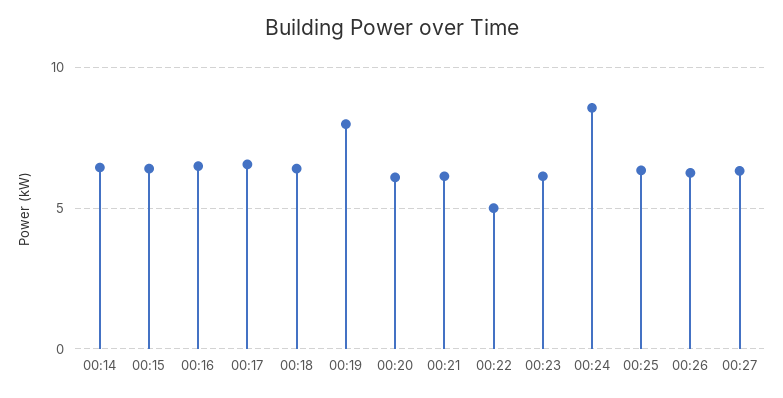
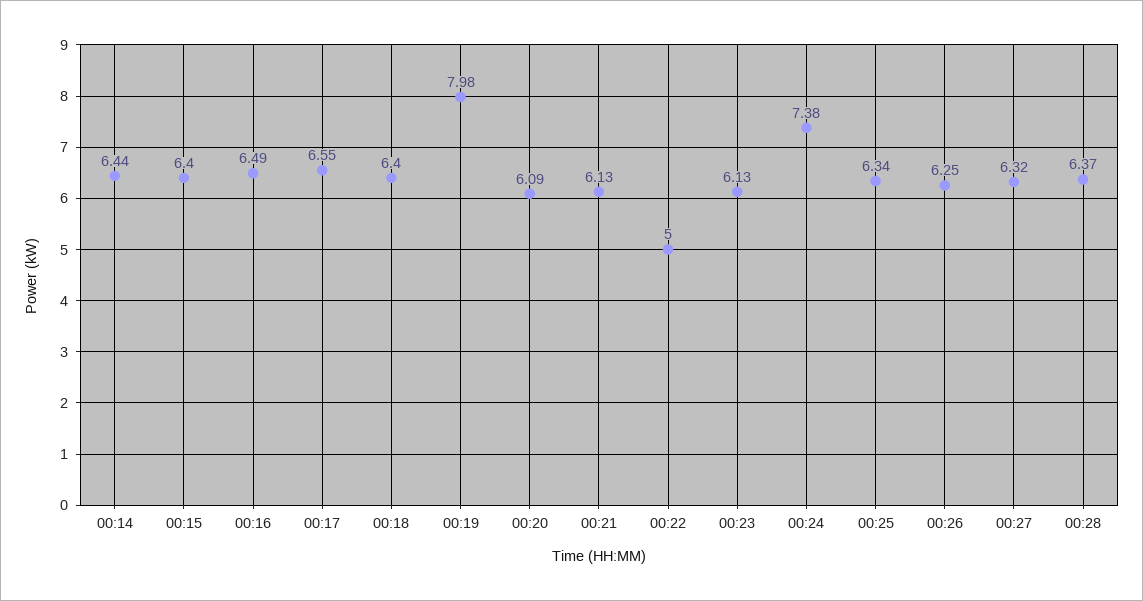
00:24: 8.5 -> 7.38
00:28: none -> 6.37

